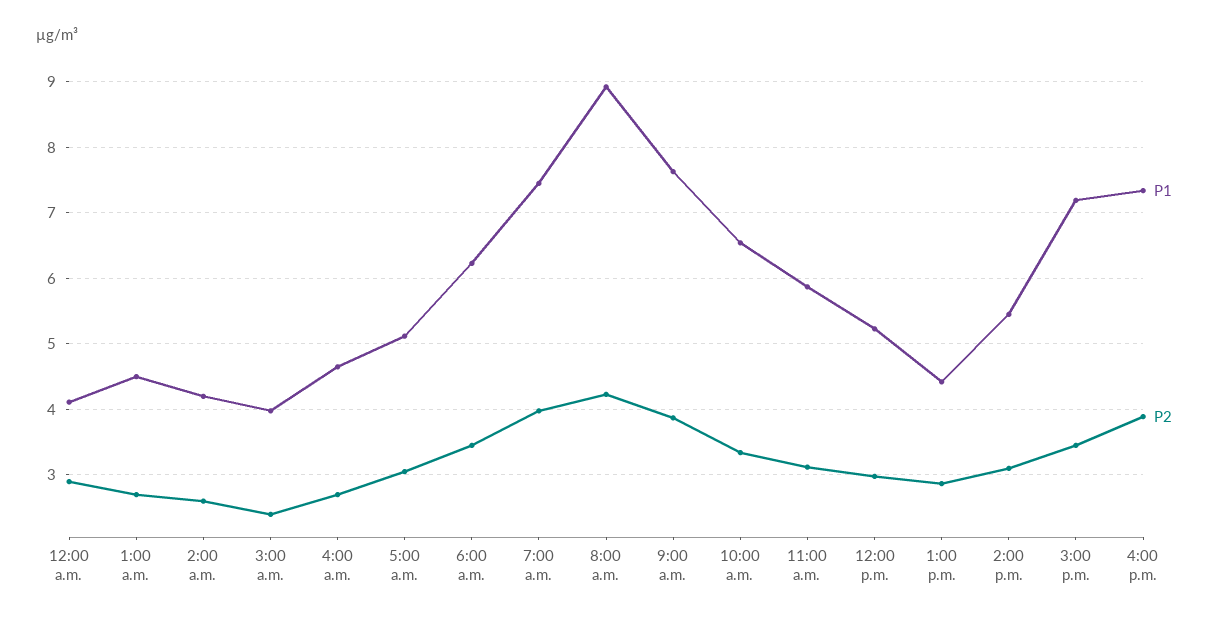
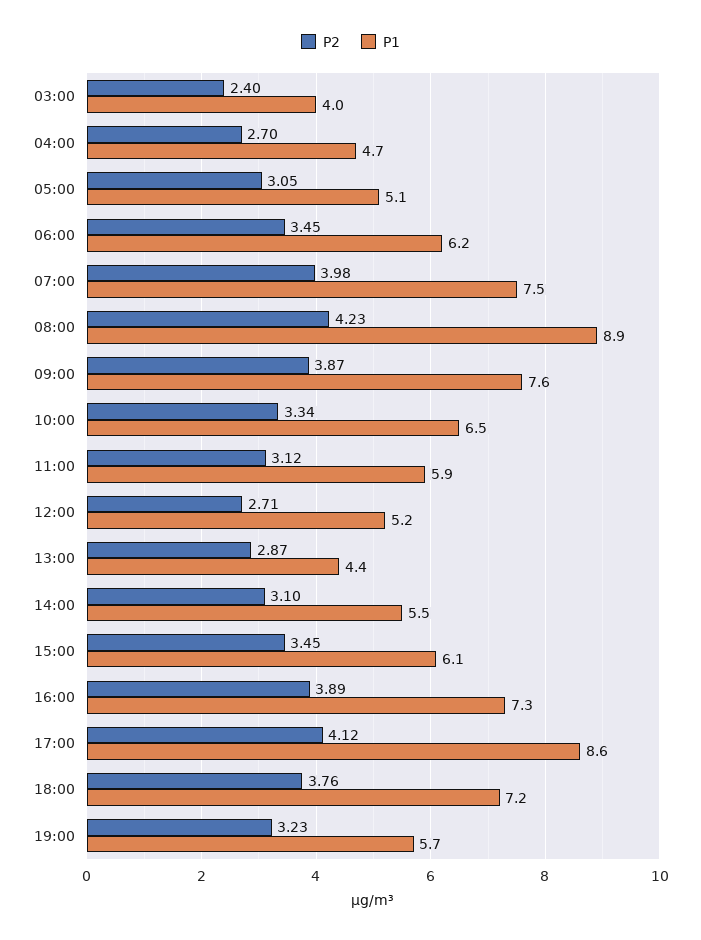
P1, 12:00 a.m.: 4.1 -> none
P2, 12:00 a.m.: 2.9 -> none
P1, 1:00 a.m.: 4.5 -> none
P2, 1:00 a.m.: 2.7 -> none
P1, 2:00 a.m.: 4.2 -> none
P2, 2:00 a.m.: 2.6 -> none
P2, 12:00 p.m.: 3 -> 2.71
P1, 3:00 p.m.: 7.2 -> 6.1
P2, 17:00: none -> 4.12
P1, 17:00: none -> 8.6
P2, 18:00: none -> 3.76
P1, 18:00: none -> 7.2
P2, 19:00: none -> 3.23
P1, 19:00: none -> 5.7

